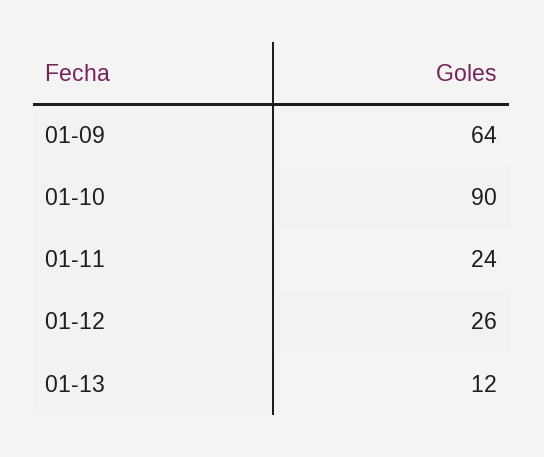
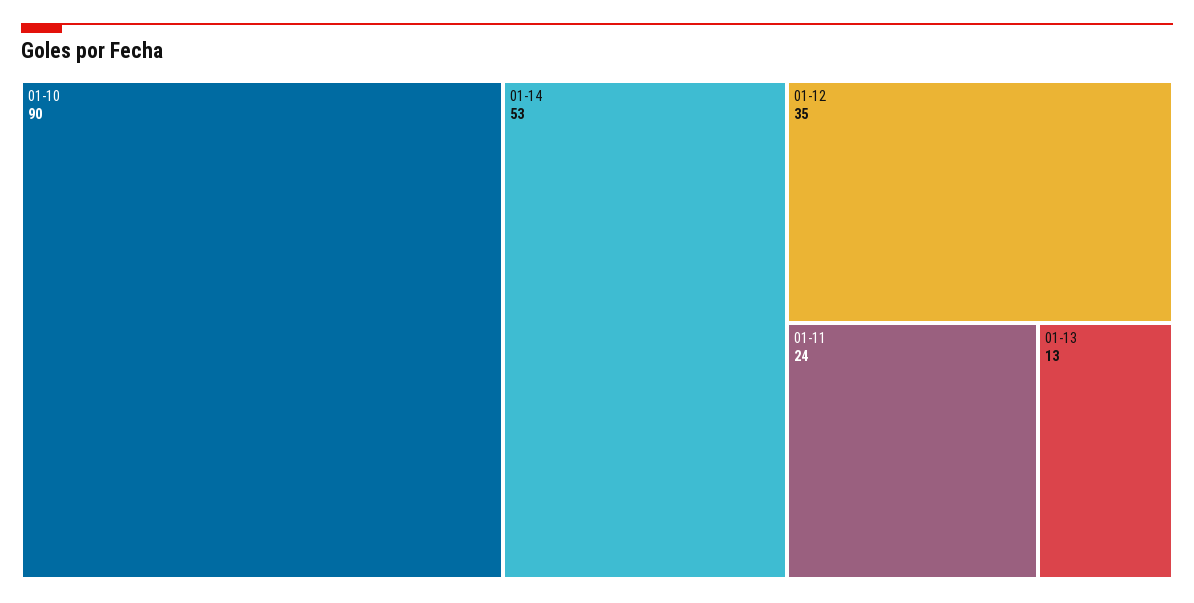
01-09: 64 -> none
01-12: 26 -> 35
01-13: 12 -> 13
01-14: none -> 53

